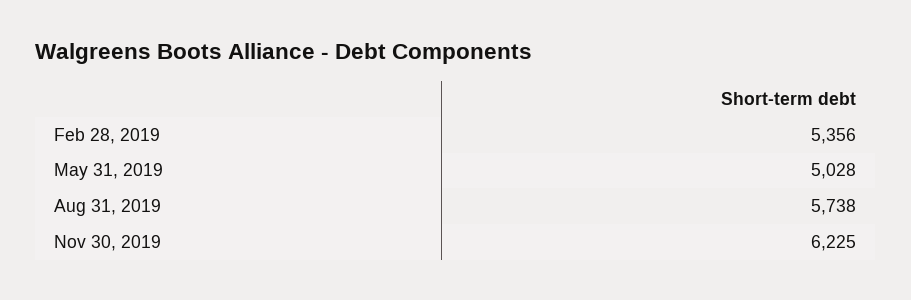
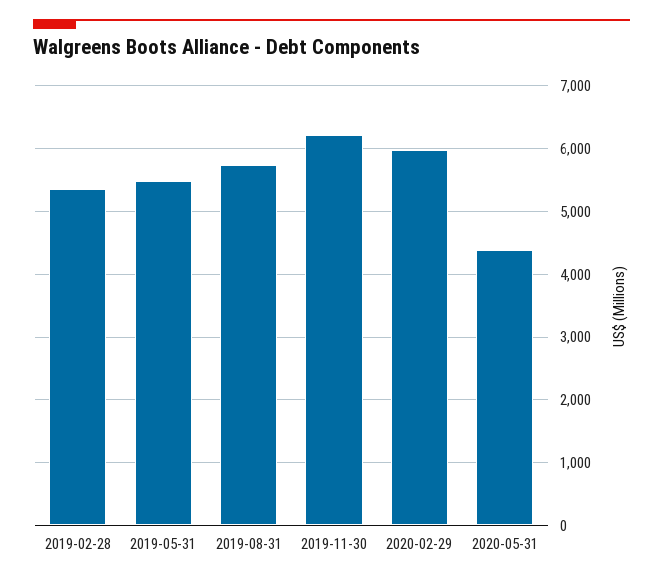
May 31, 2019: 5028 -> 5500
2020-02-29: none -> 6000
2020-05-31: none -> 4400

